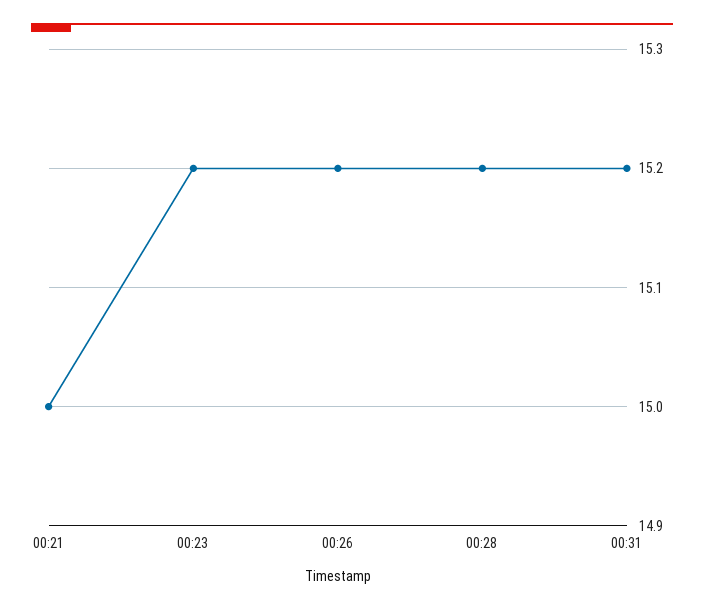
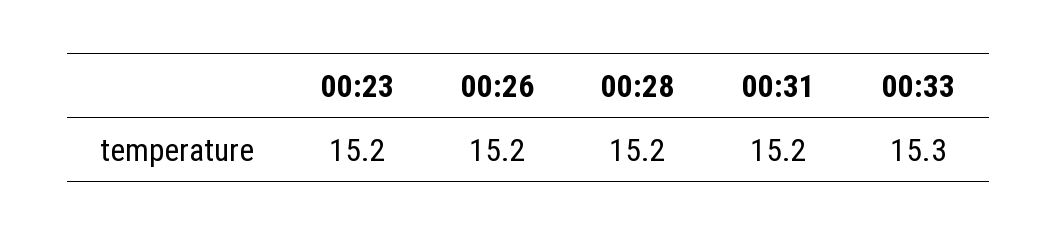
00:21: 15 -> none
00:33: none -> 15.3

